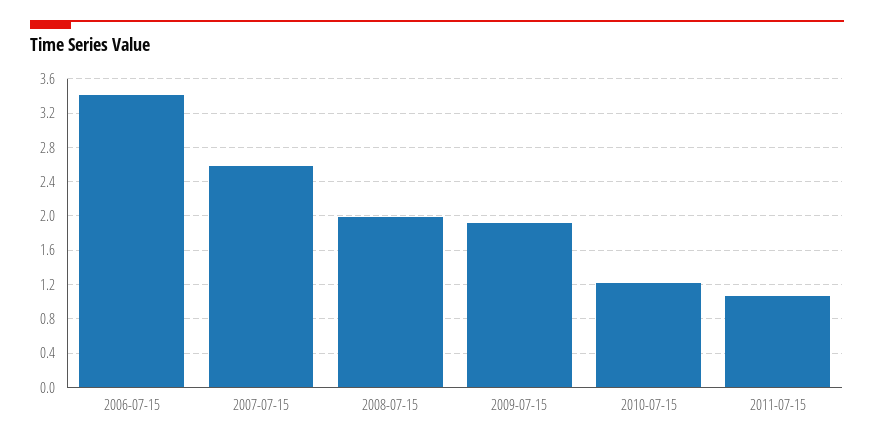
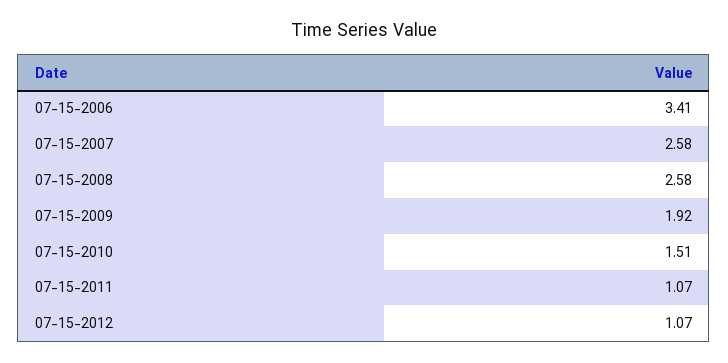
2008-07-15: 2 -> 2.58
2010-07-15: 1.2 -> 1.51
07-15-2012: none -> 1.07

